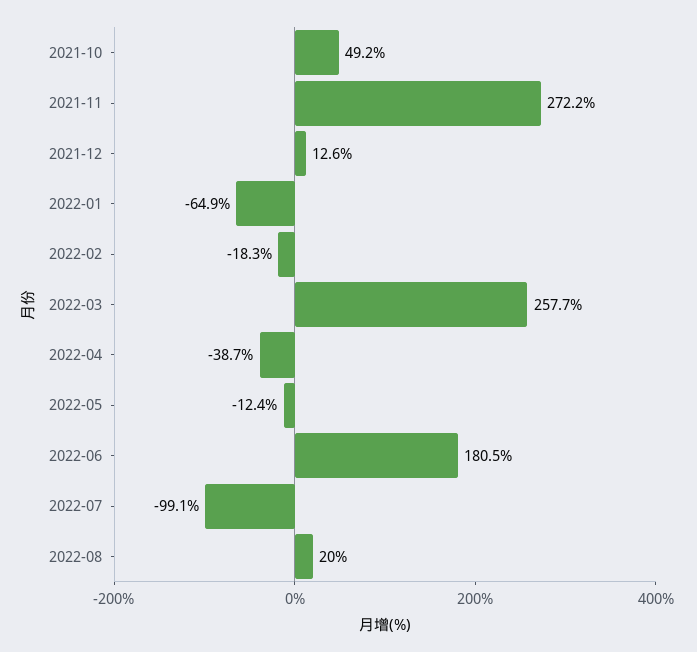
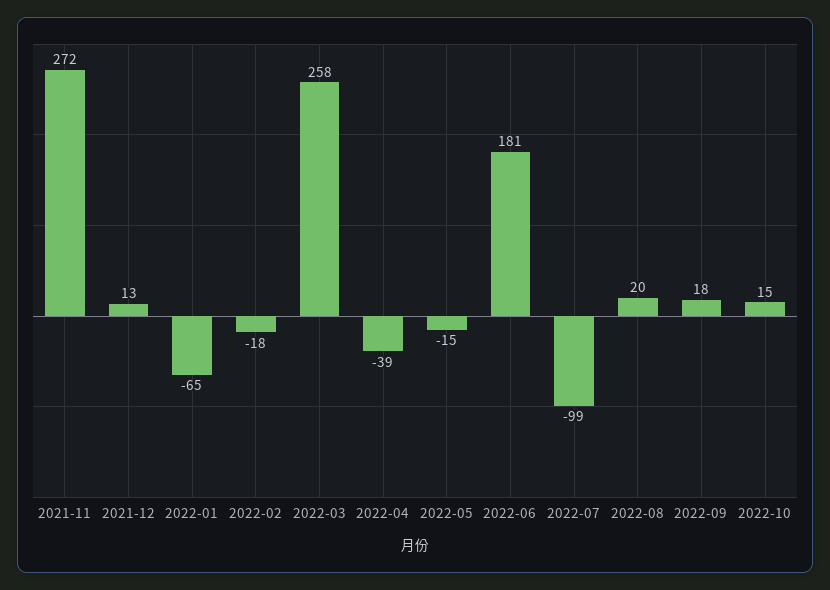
2021-10: 49.2 -> none
2022-05: -12.4 -> -15
2022-09: none -> 18
2022-10: none -> 15

